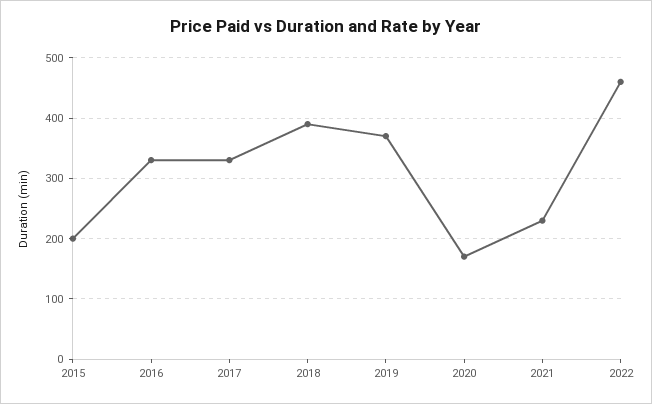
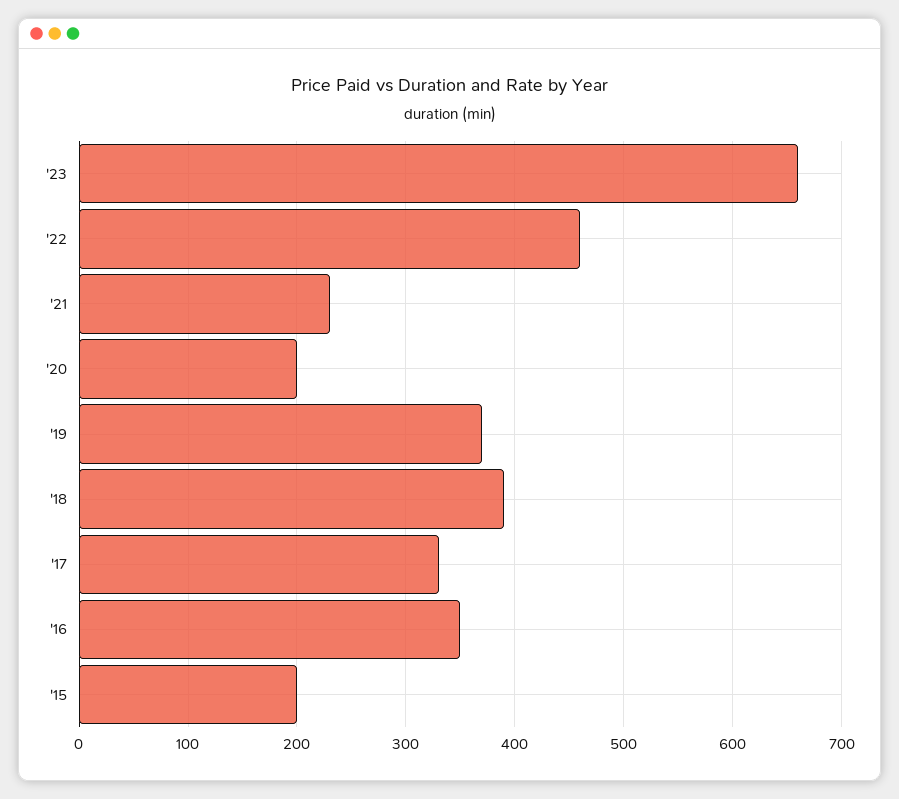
2016: 330 -> 350
2020: 170 -> 200
'23: none -> 660

